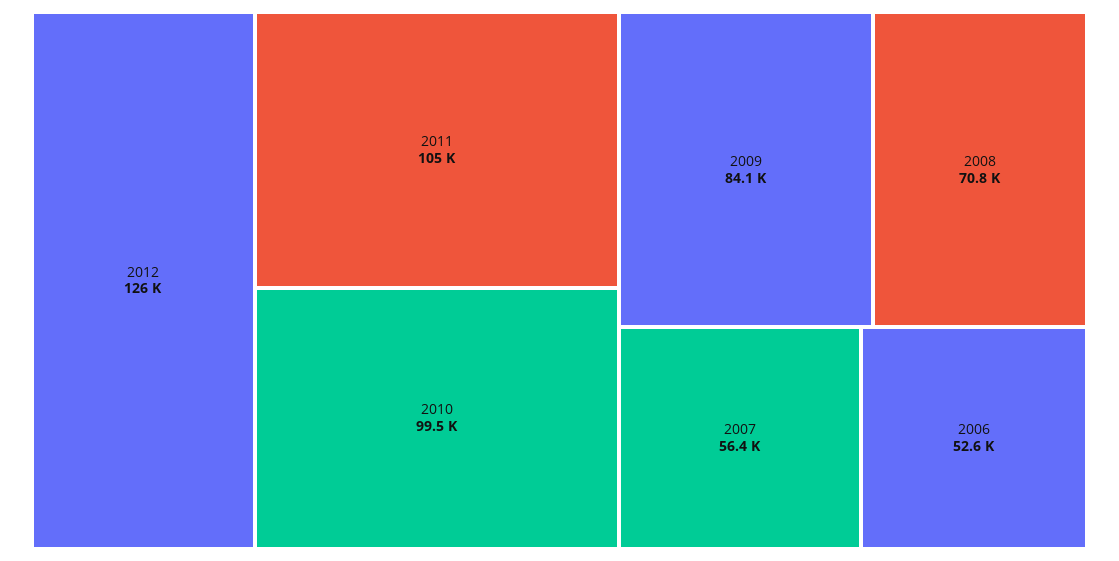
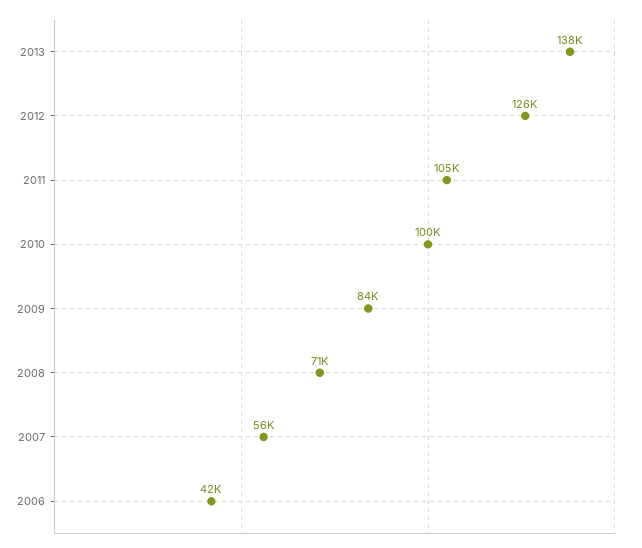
2006: 52600 -> 42000
2013: none -> 138000

